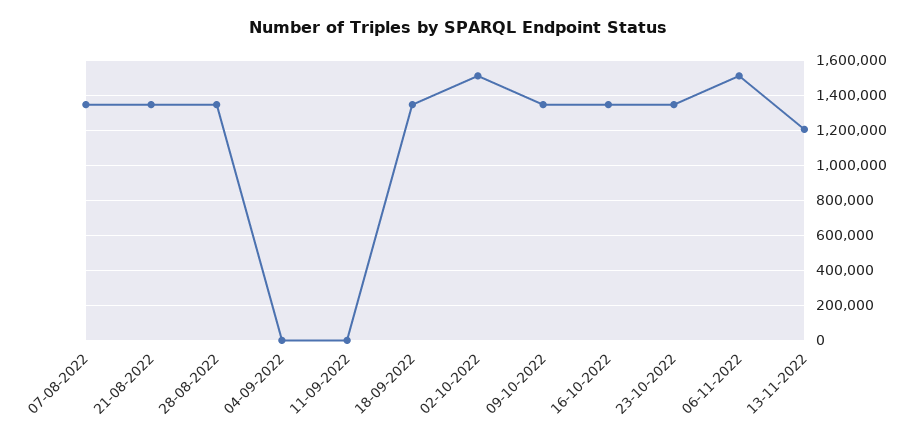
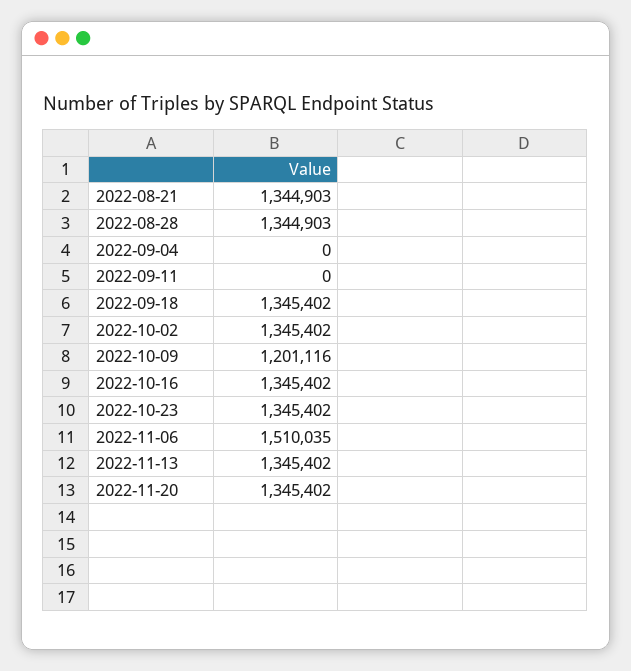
07-08-2022: 1350000 -> none
02-10-2022: 1500000 -> 1345402
09-10-2022: 1350000 -> 1201116
13-11-2022: 1200000 -> 1345402
2022-11-20: none -> 1345402

